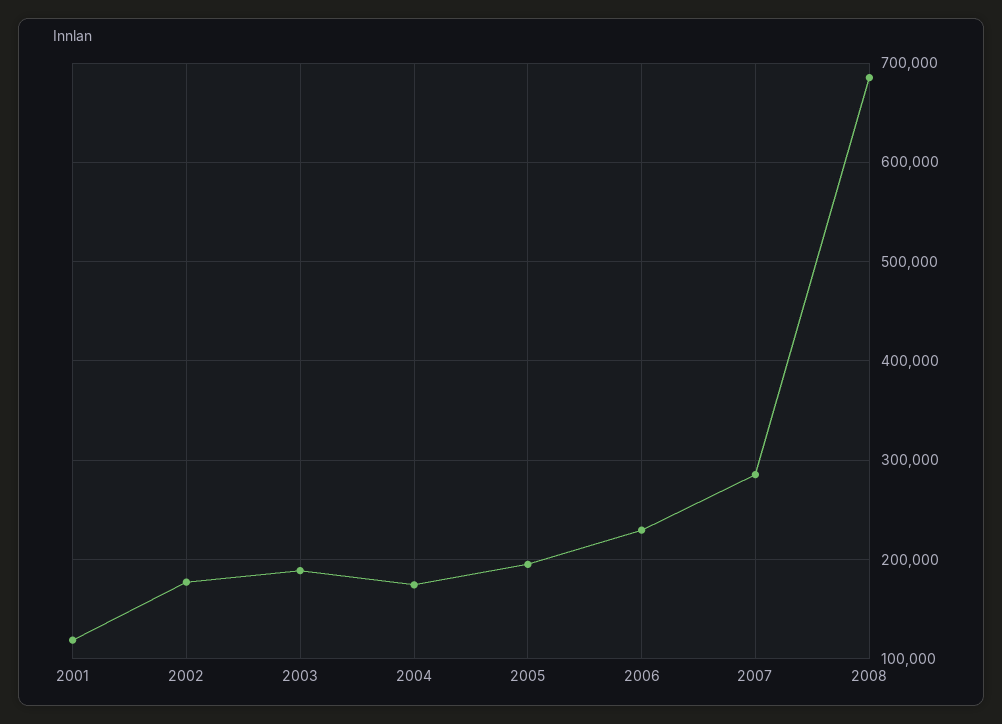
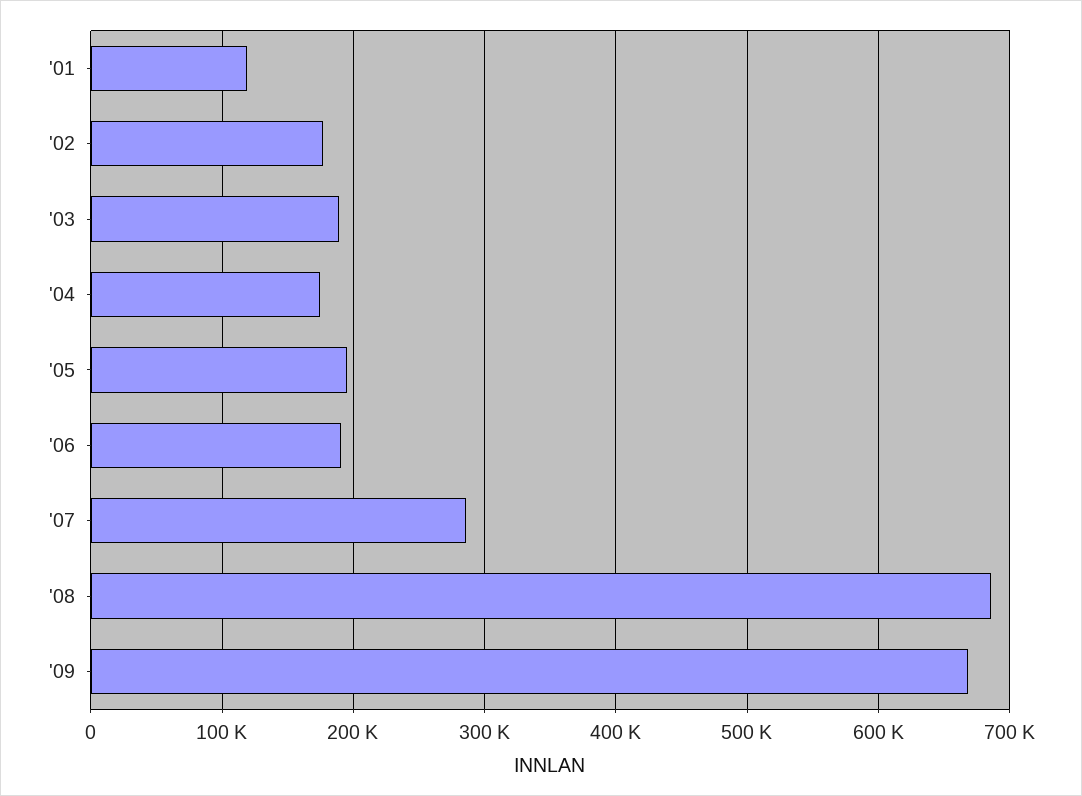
2006: 230000 -> 190000
'09: none -> 670000

